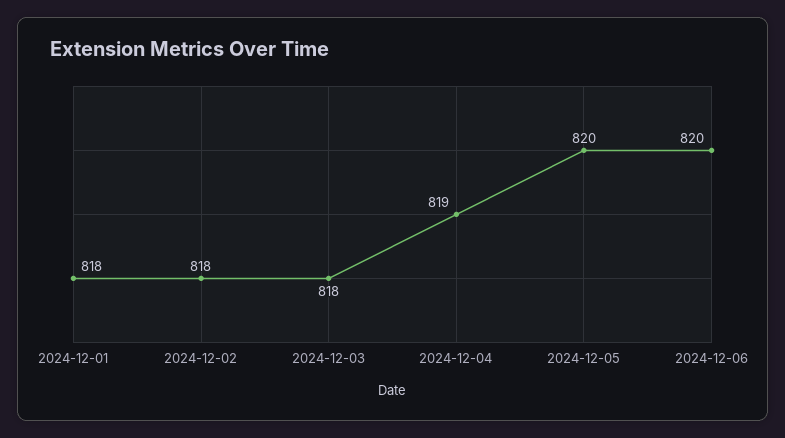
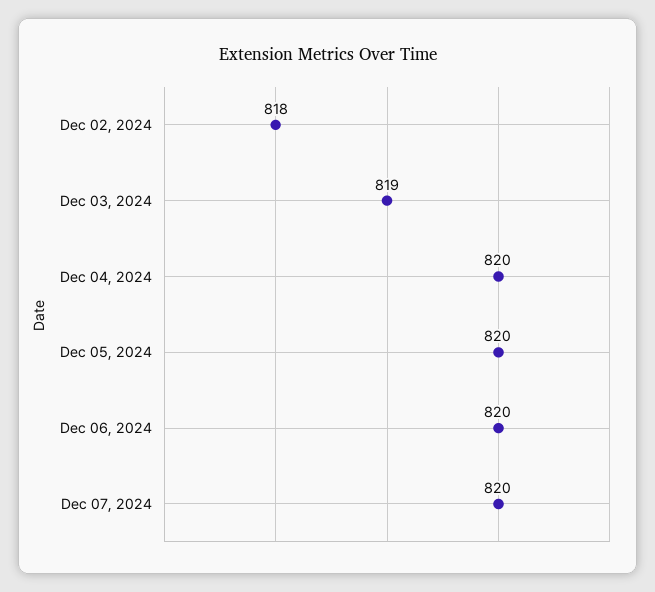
2024-12-01: 818 -> none
2024-12-03: 818 -> 819
2024-12-04: 819 -> 820
Dec 07, 2024: none -> 820

